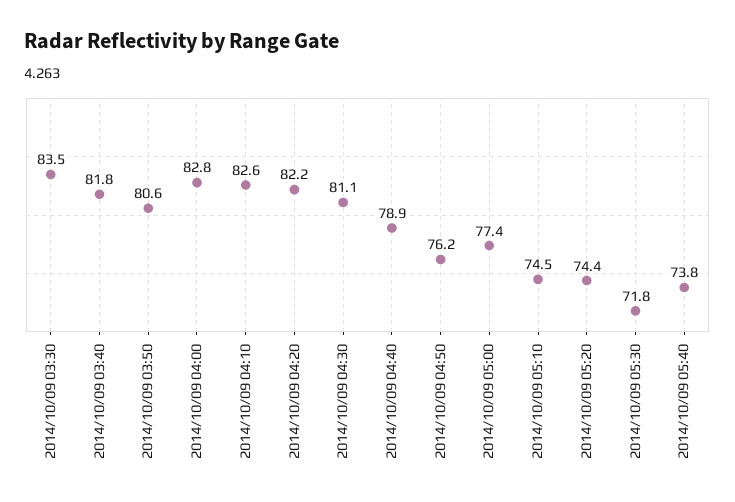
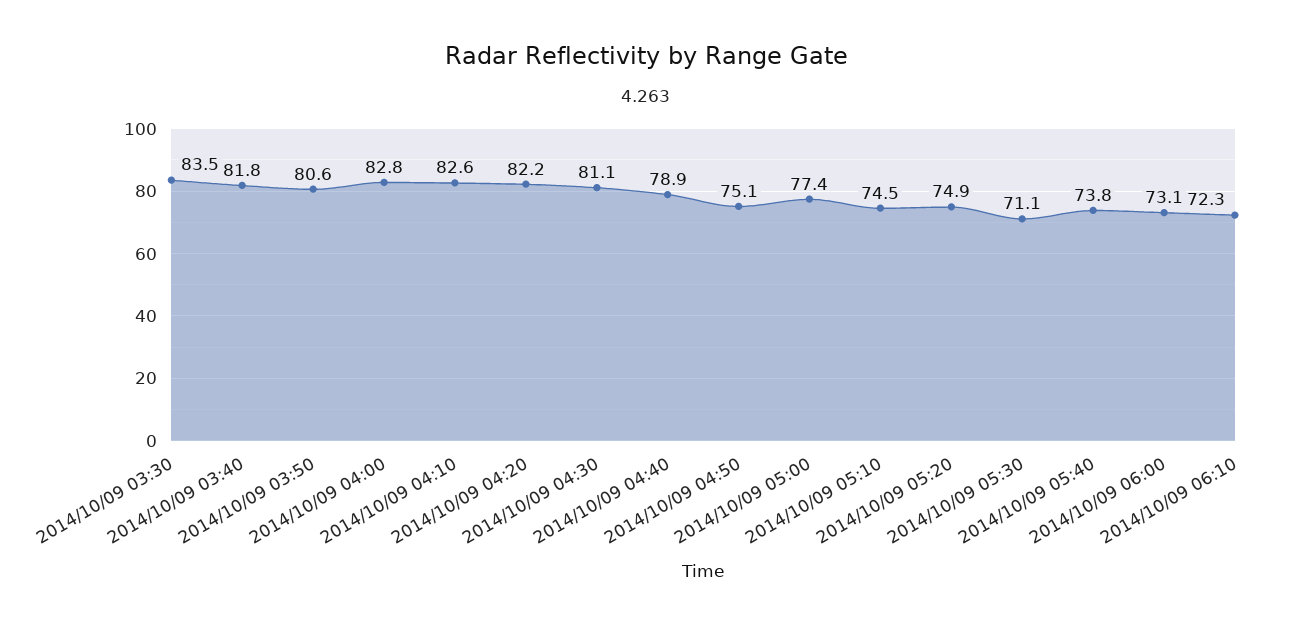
2014/10/09 04:50: 76.2 -> 75.1
2014/10/09 05:20: 74.4 -> 74.9
2014/10/09 05:30: 71.8 -> 71.1
2014/10/09 06:00: none -> 73.1
2014/10/09 06:10: none -> 72.3

